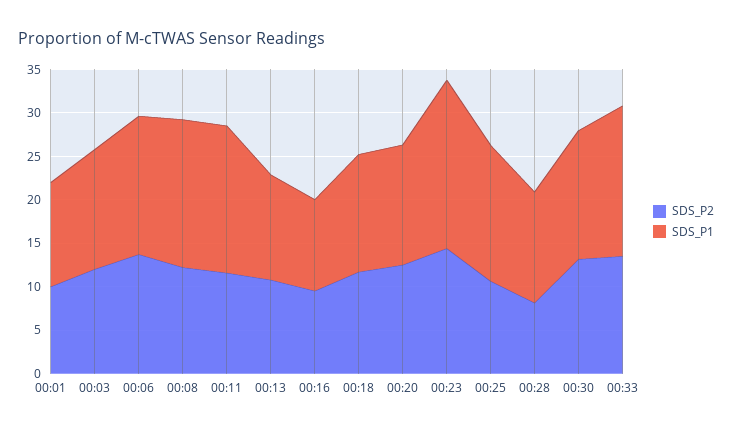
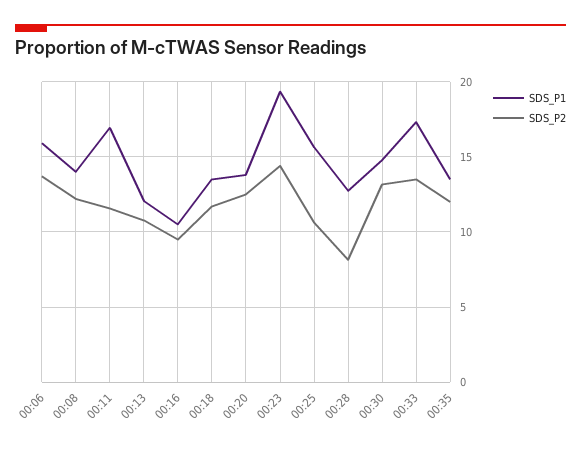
SDS_P2, 00:01: 10 -> none
SDS_P1, 00:01: 12 -> none
SDS_P2, 00:03: 12 -> none
SDS_P1, 00:03: 14 -> none
SDS_P1, 00:08: 17 -> 14
SDS_P1, 00:35: none -> 13.5
SDS_P2, 00:35: none -> 12

